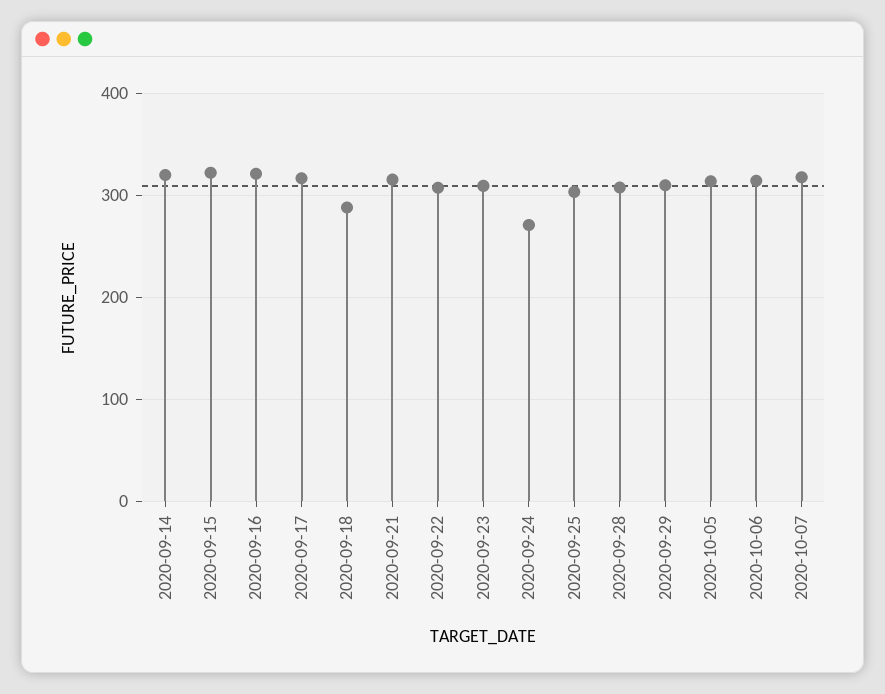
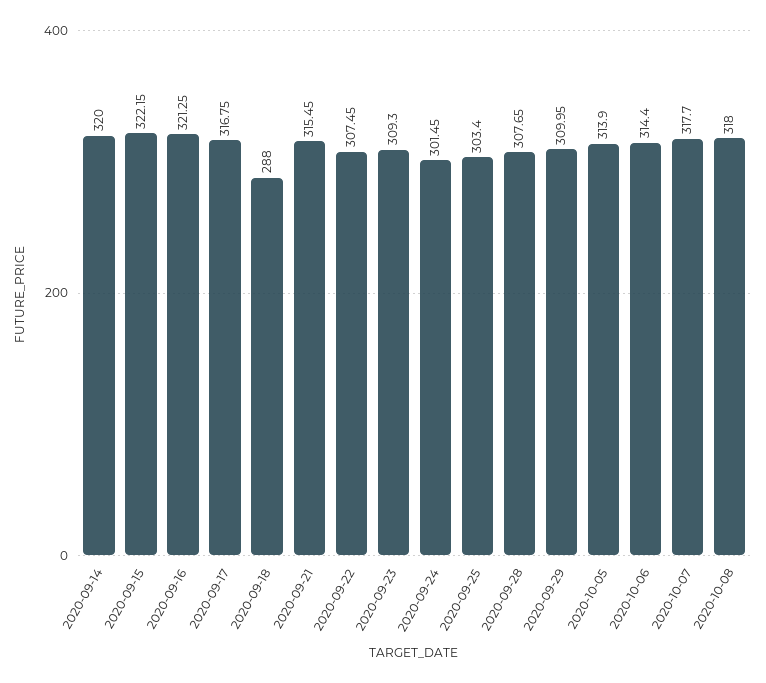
2020-09-24: 270 -> 301.45
2020-10-08: none -> 318

